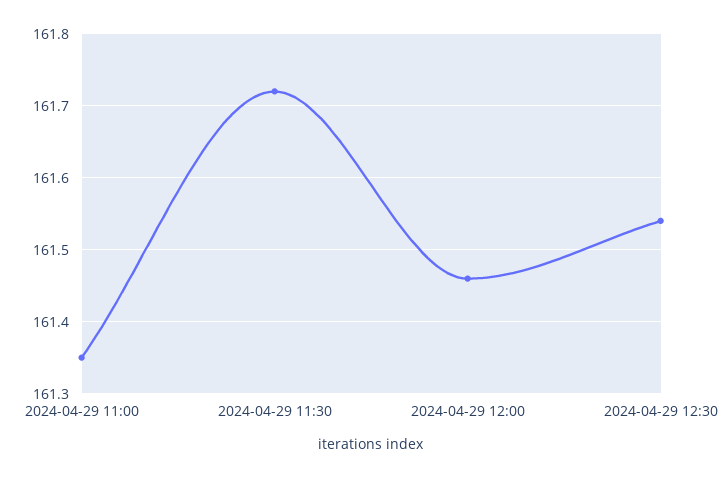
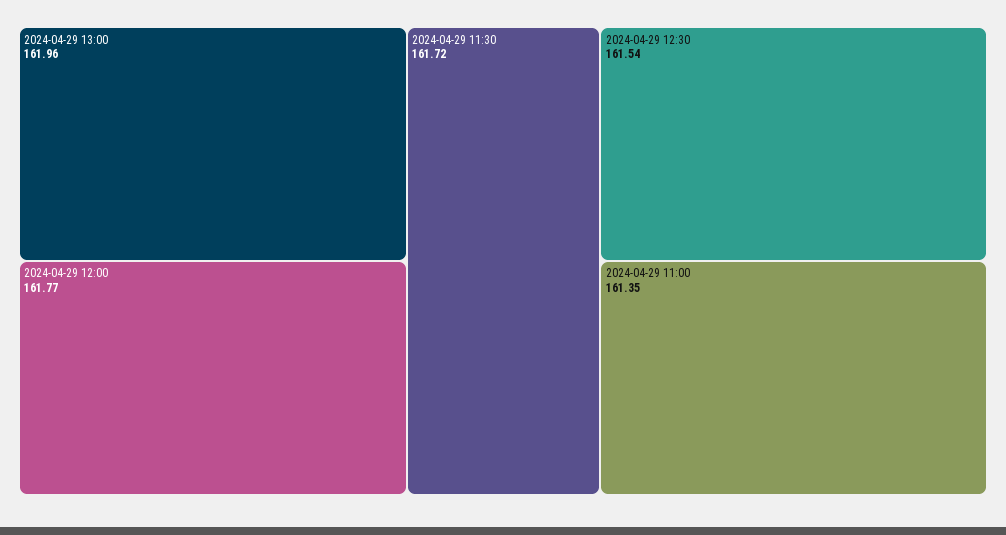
2024-04-29 12:00: 161.46 -> 161.77
2024-04-29 13:00: none -> 161.96

